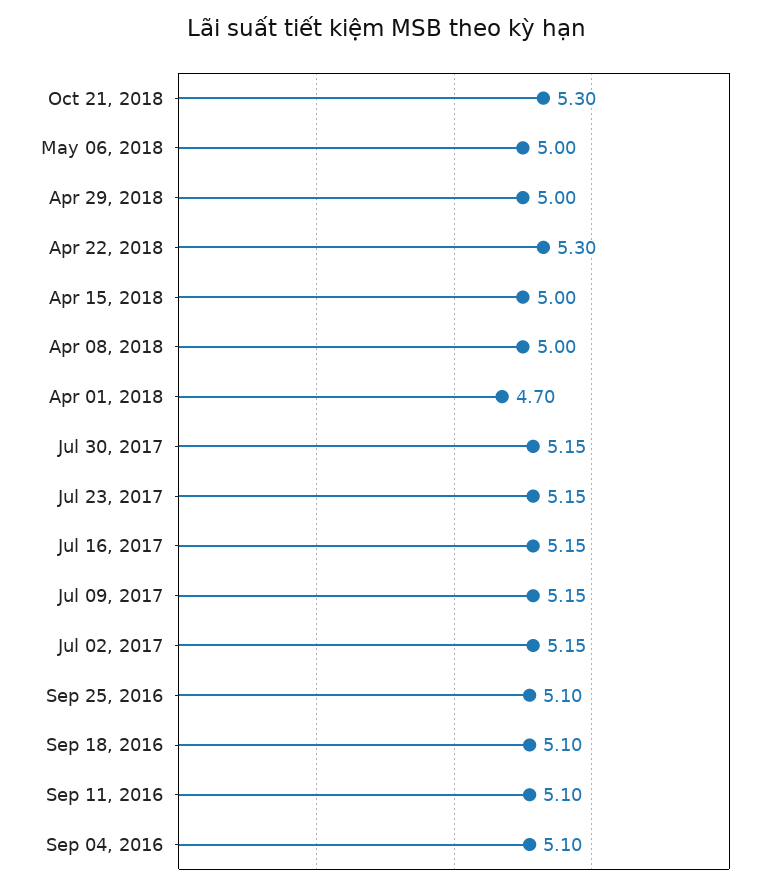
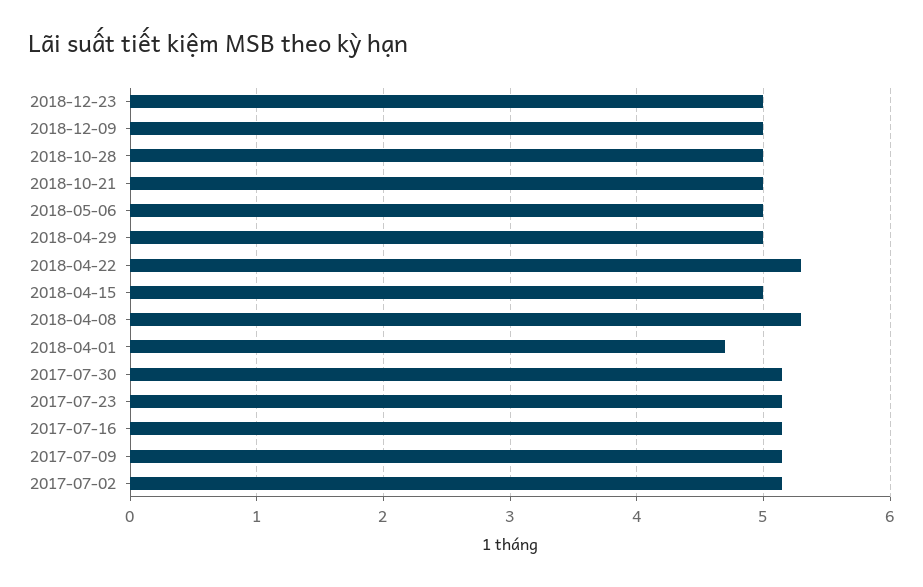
Oct 21, 2018: 5.3 -> 5
Apr 08, 2018: 5 -> 5.3
Sep 25, 2016: 5.1 -> none
Sep 18, 2016: 5.1 -> none
Sep 11, 2016: 5.1 -> none
Sep 04, 2016: 5.1 -> none
2018-12-23: none -> 5
2018-12-09: none -> 5
2018-10-28: none -> 5

